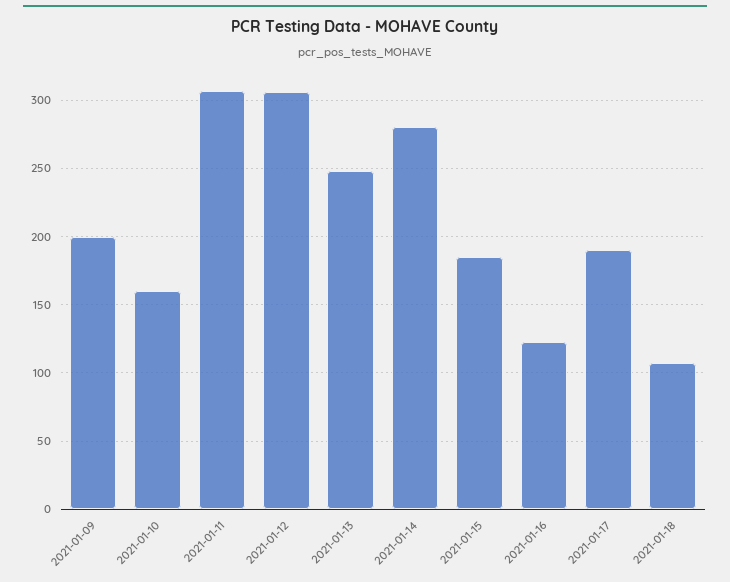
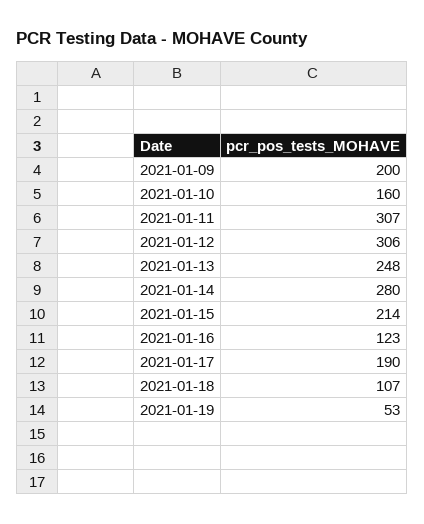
2021-01-15: 185 -> 214
2021-01-19: none -> 53

